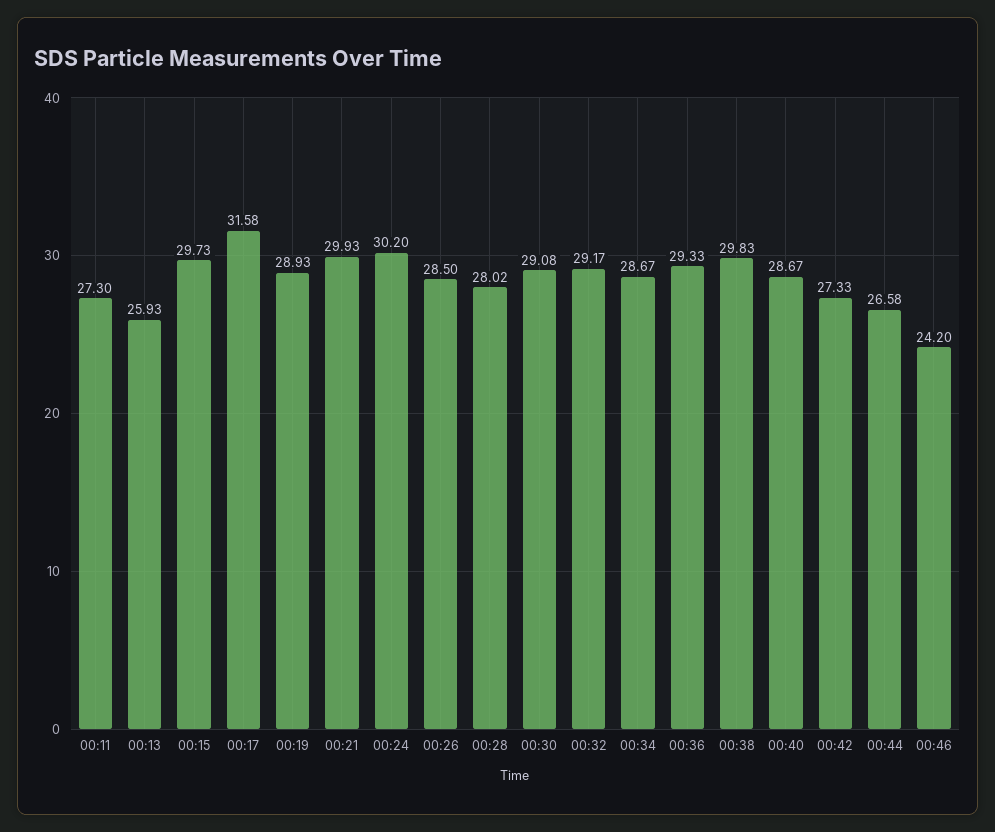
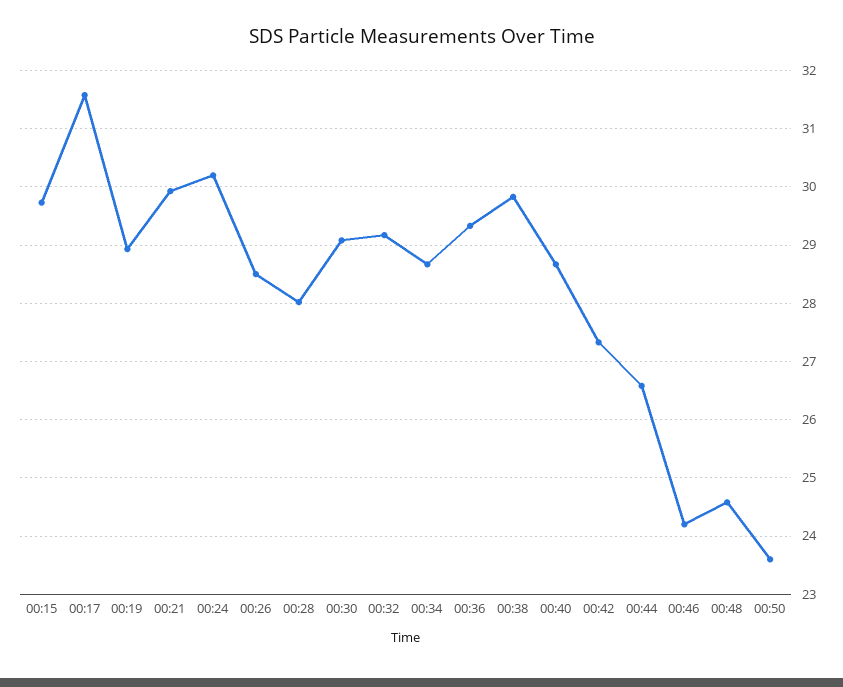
00:11: 27.3 -> none
00:13: 25.93 -> none
00:48: none -> 24.6
00:50: none -> 23.6

